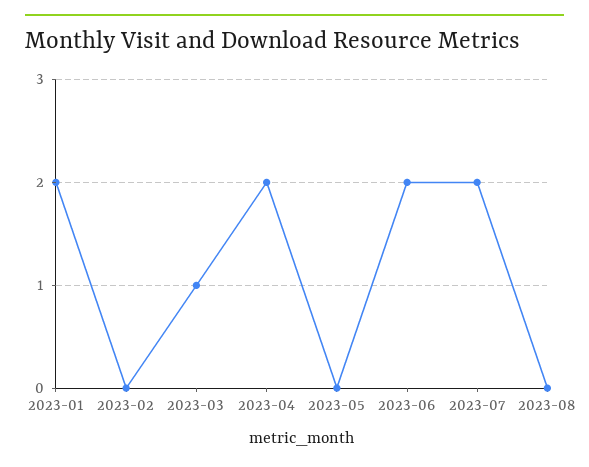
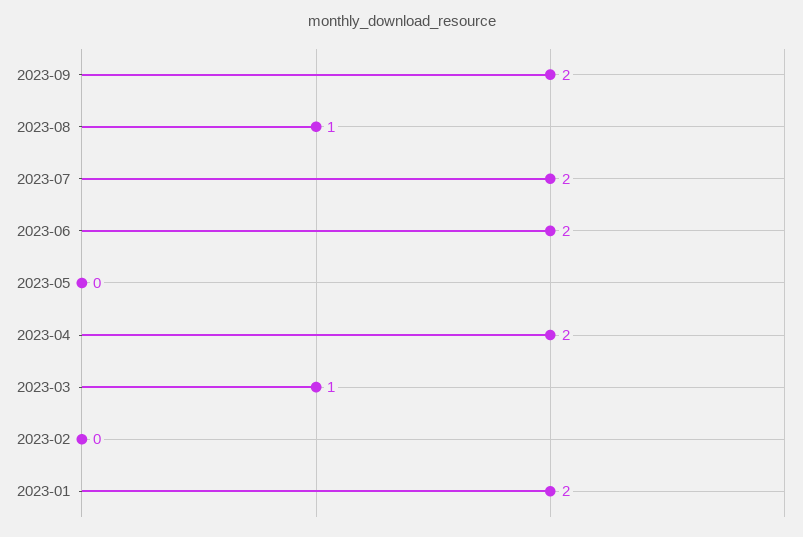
2023-08: 0 -> 1
2023-09: none -> 2

